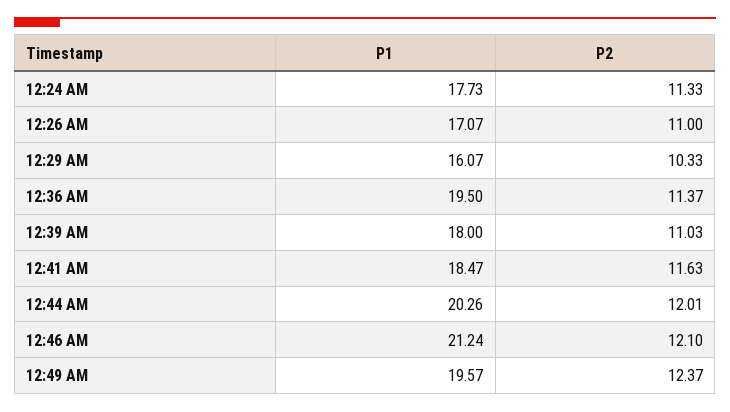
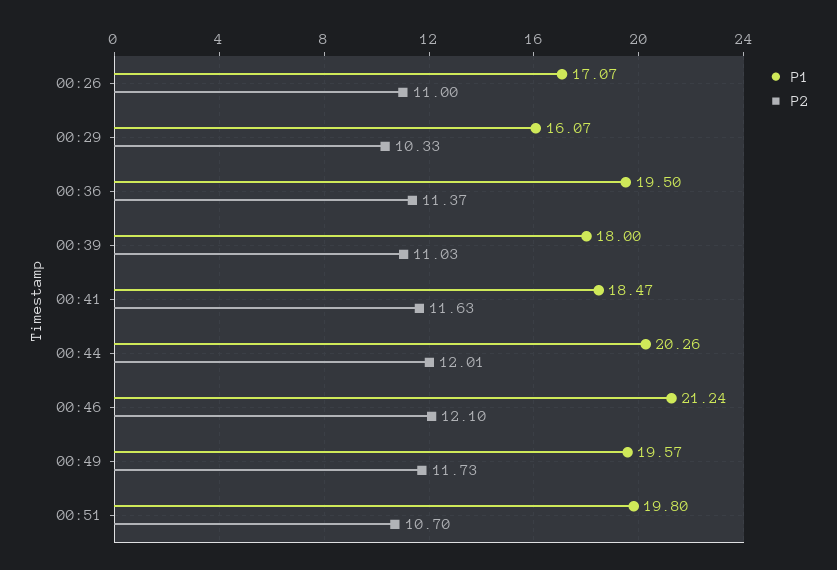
P1, 12:24 AM: 17.73 -> none
P2, 12:24 AM: 11.33 -> none
P2, 12:49 AM: 12.37 -> 11.73
P1, 00:51: none -> 19.8
P2, 00:51: none -> 10.7

